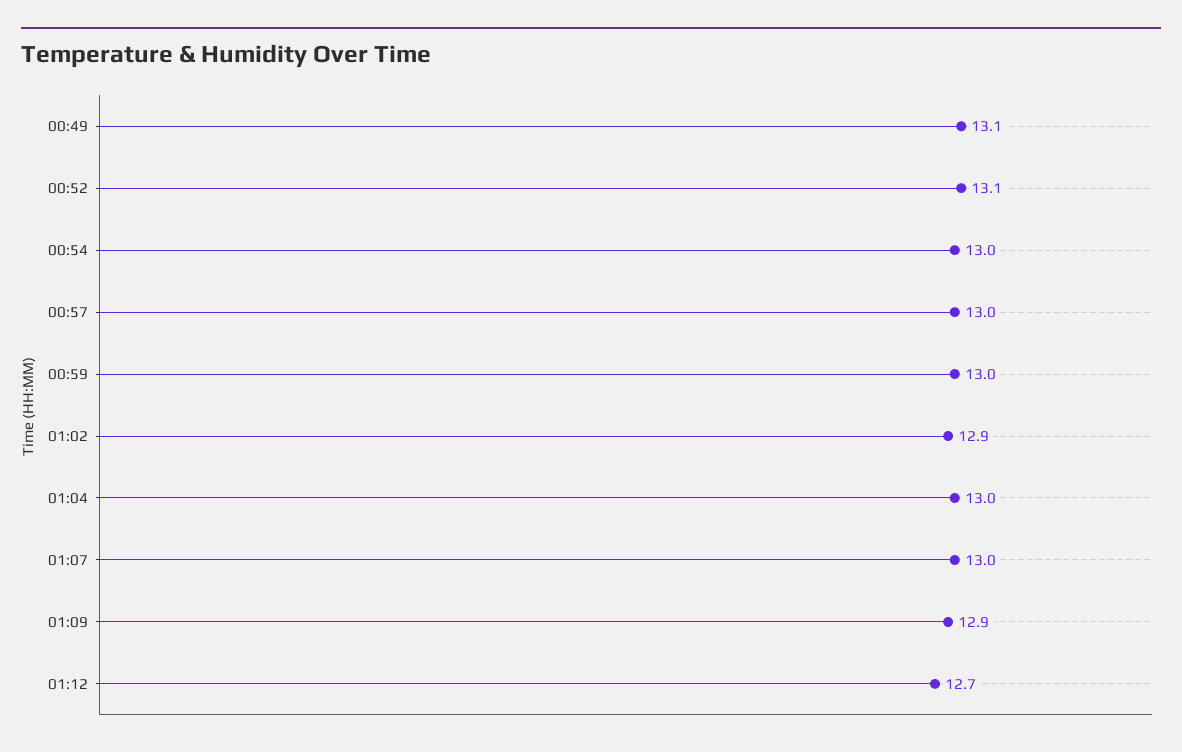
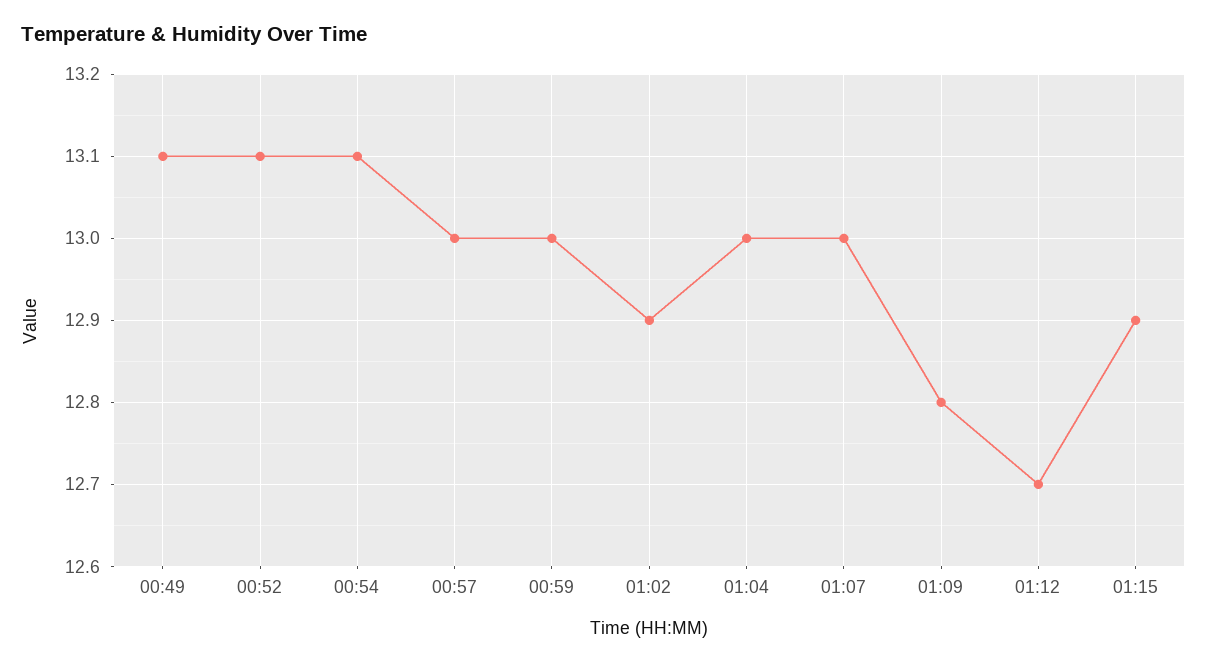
00:54: 13 -> 13.1
01:09: 12.9 -> 12.8
01:15: none -> 12.9

